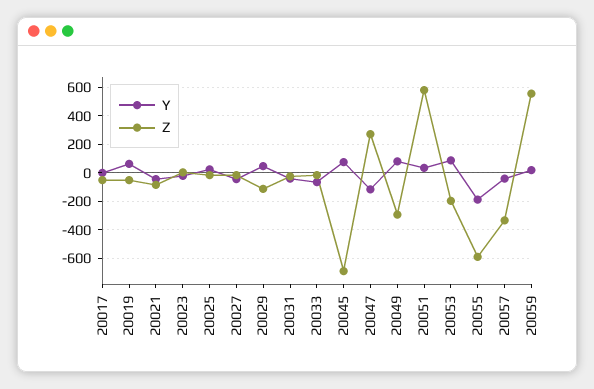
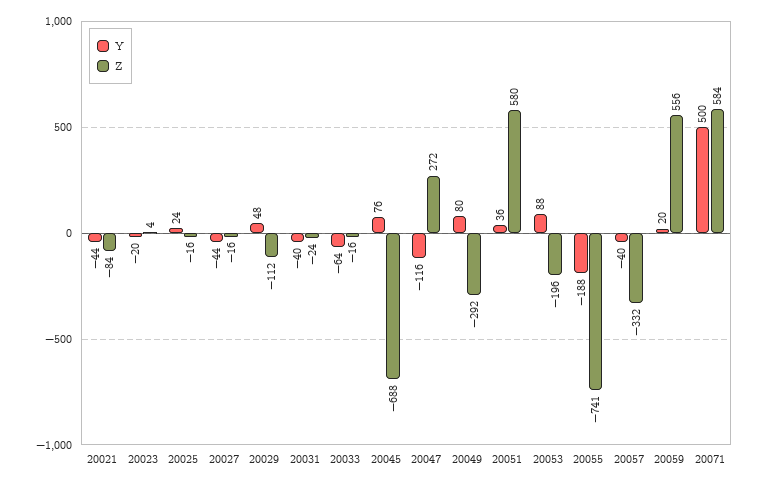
Y, 20017: 0 -> none
Z, 20017: -50 -> none
Y, 20019: 50 -> none
Z, 20019: -50 -> none
Z, 20055: -600 -> -741
Y, 20071: none -> 500
Z, 20071: none -> 584

